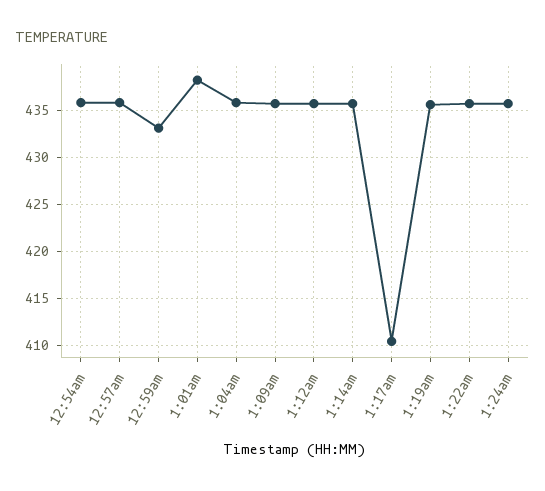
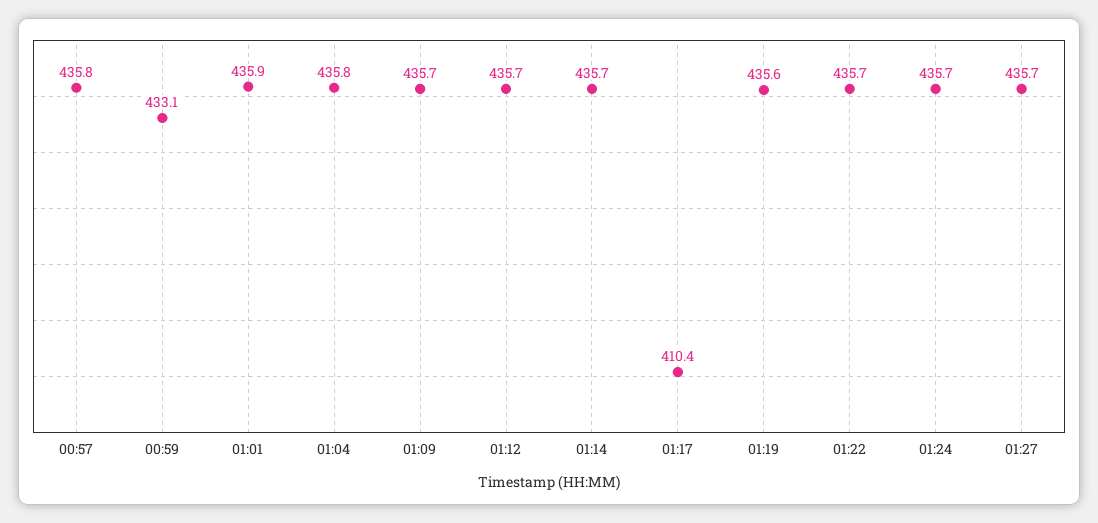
12:54am: 436 -> none
1:01am: 438 -> 435.9
01:27: none -> 435.7

